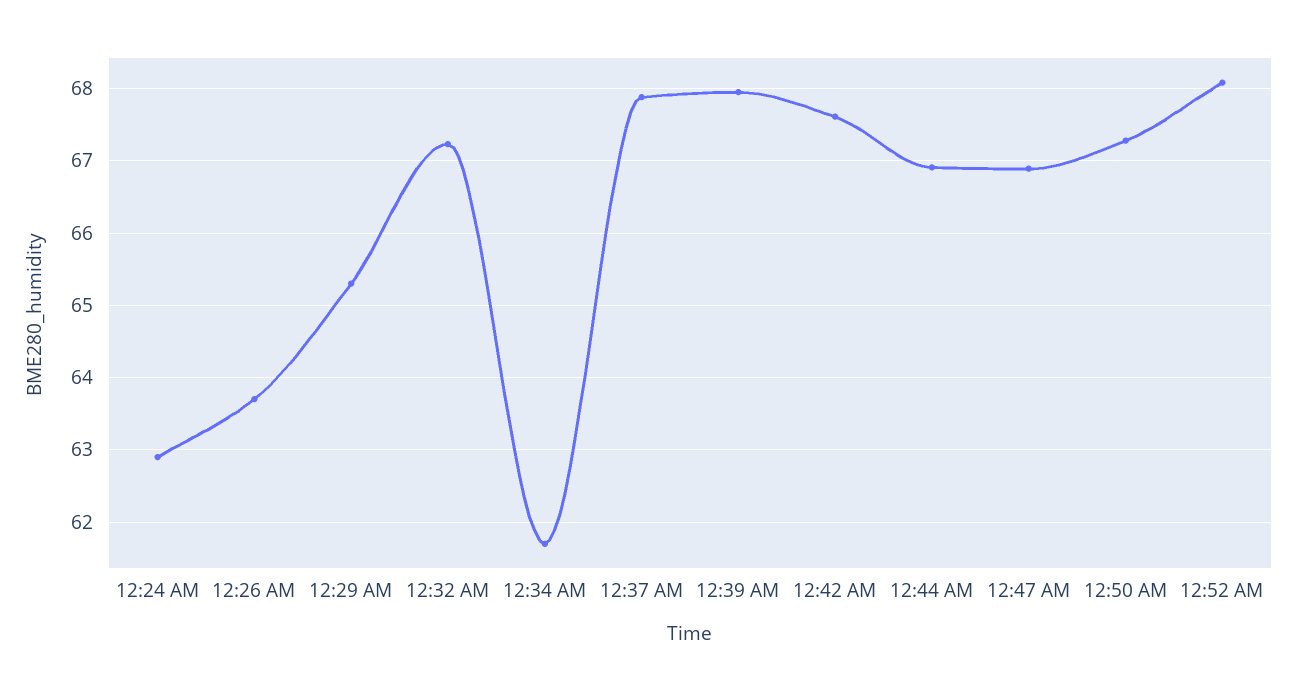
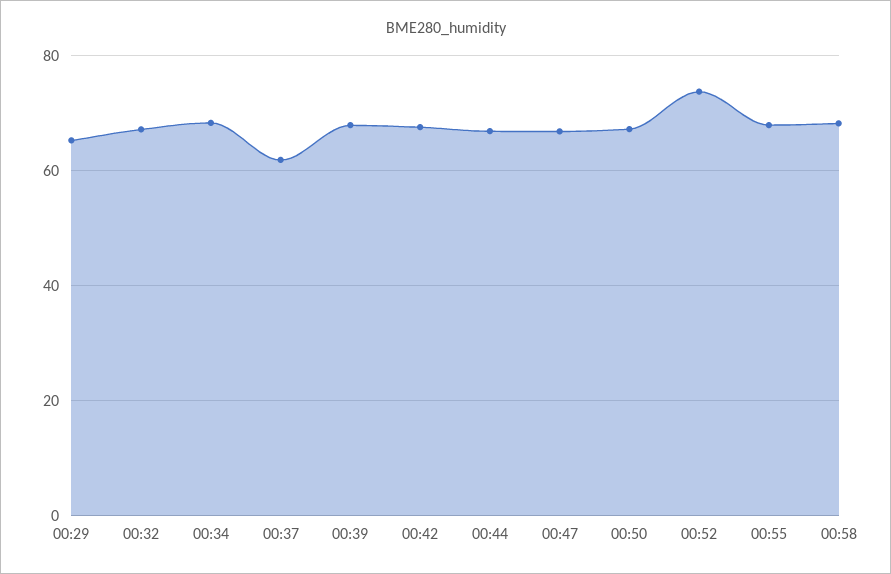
12:24 AM: 62.9 -> none
12:26 AM: 63.7 -> none
12:34 AM: 61.7 -> 68
12:37 AM: 67.9 -> 62
12:52 AM: 68.1 -> 74
00:55: none -> 68
00:58: none -> 68

